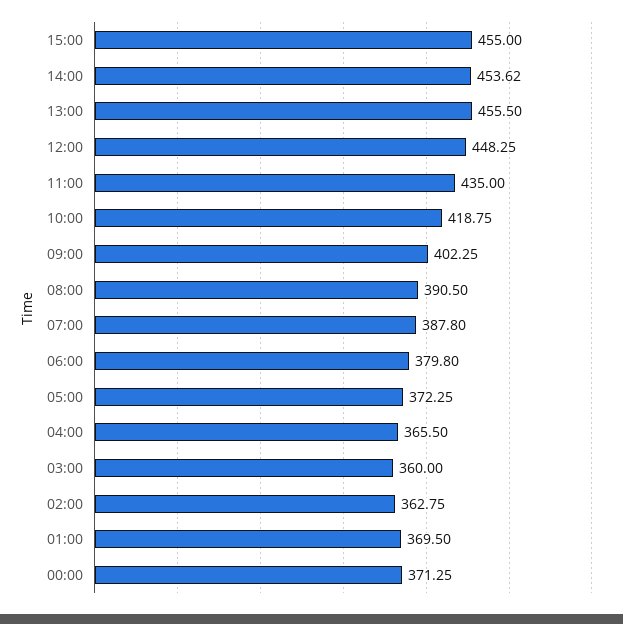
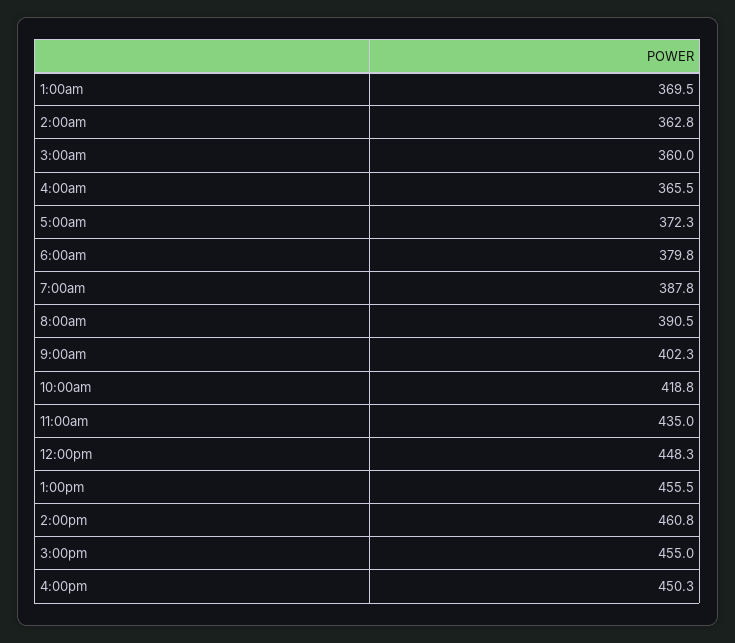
14:00: 453.62 -> 460.8
00:00: 371.25 -> none
4:00pm: none -> 450.3

